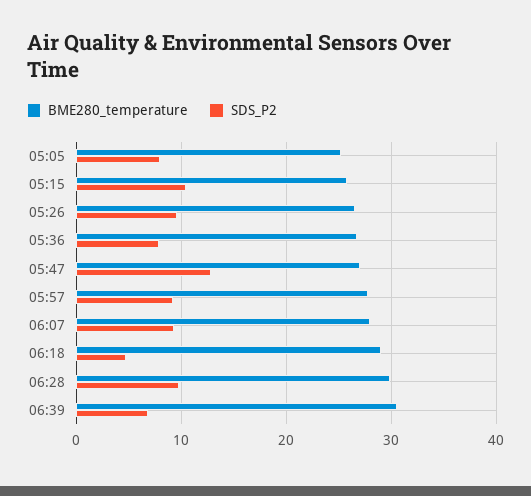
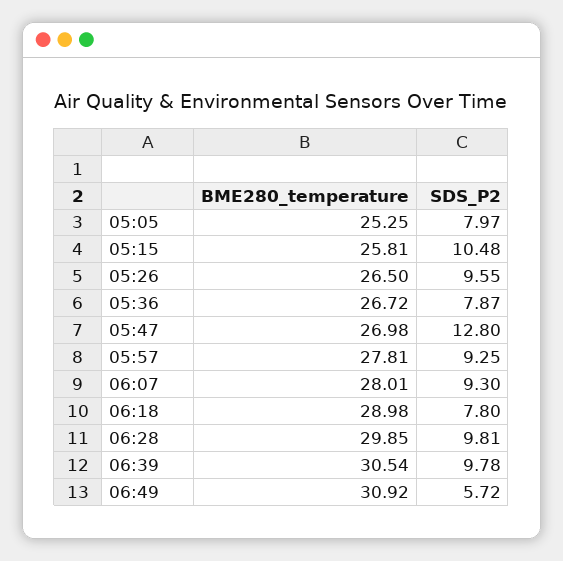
SDS_P2, 06:18: 5 -> 7.8
SDS_P2, 06:39: 7 -> 9.78
BME280_temperature, 06:49: none -> 30.92
SDS_P2, 06:49: none -> 5.72

